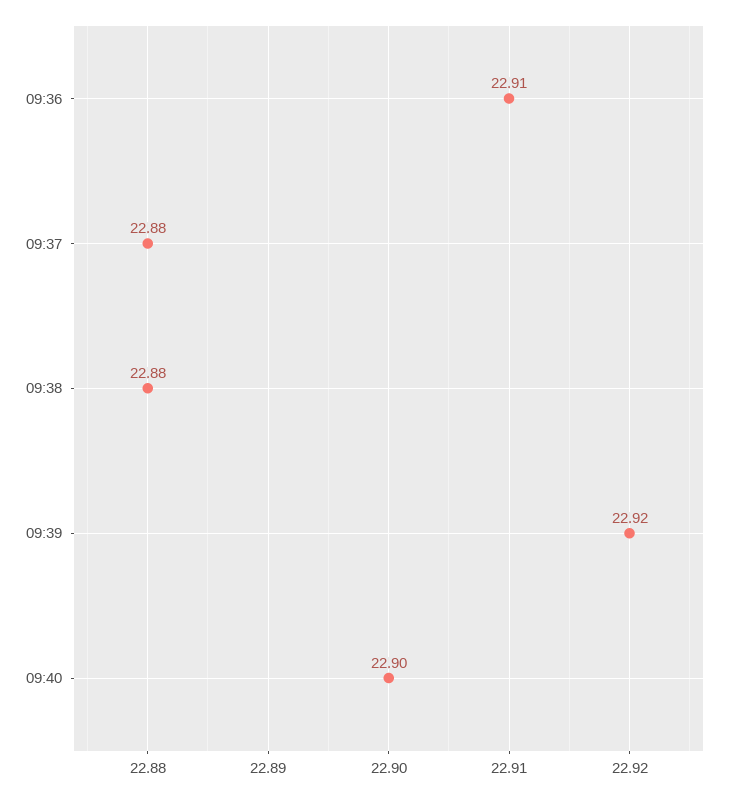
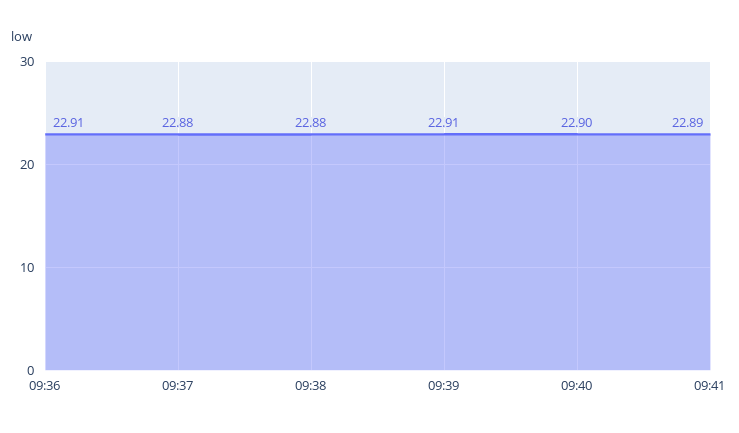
09:39: 22.92 -> 22.91
09:41: none -> 22.89

